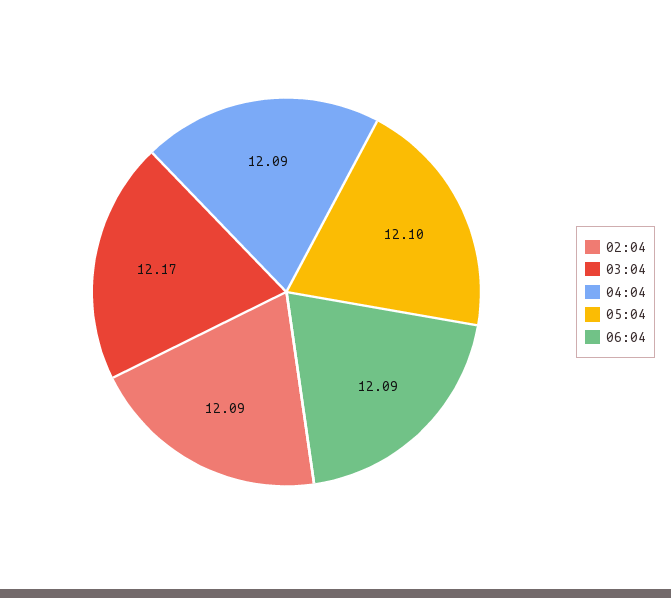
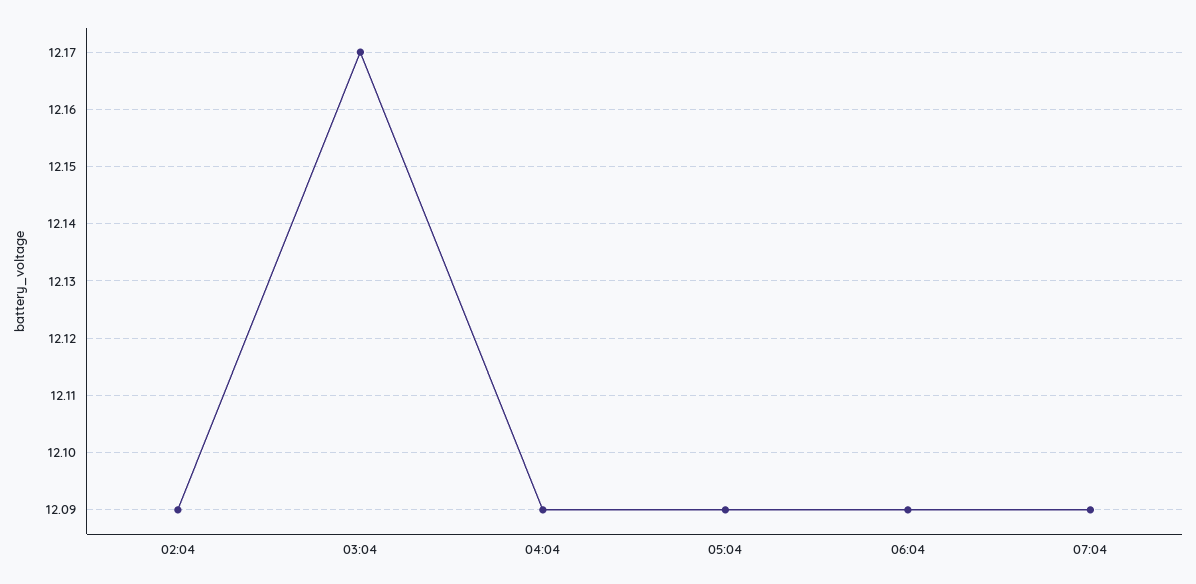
05:04: 12.1 -> 12.09
07:04: none -> 12.09

